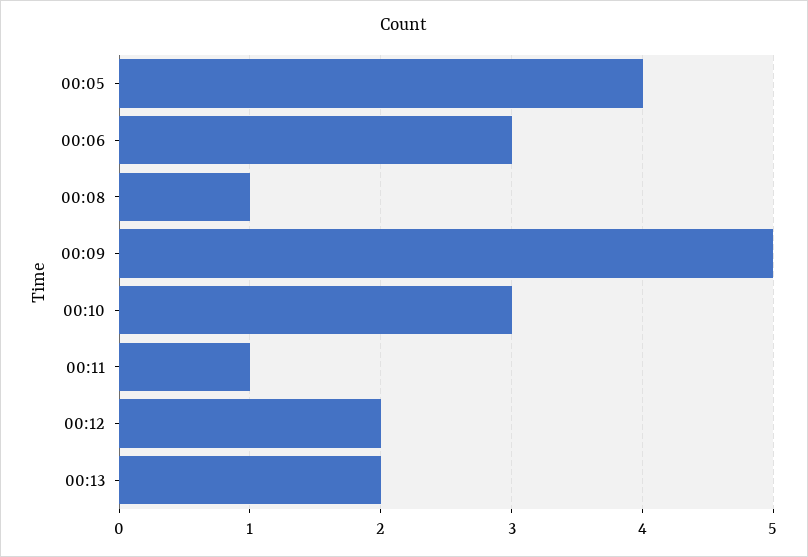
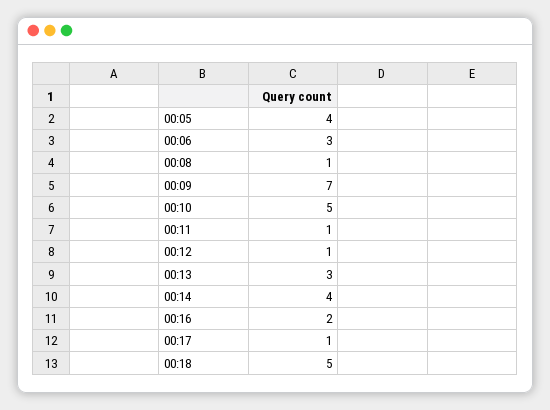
00:09: 5 -> 7
00:10: 3 -> 5
00:12: 2 -> 1
00:13: 2 -> 3
00:14: none -> 4
00:16: none -> 2
00:17: none -> 1
00:18: none -> 5

